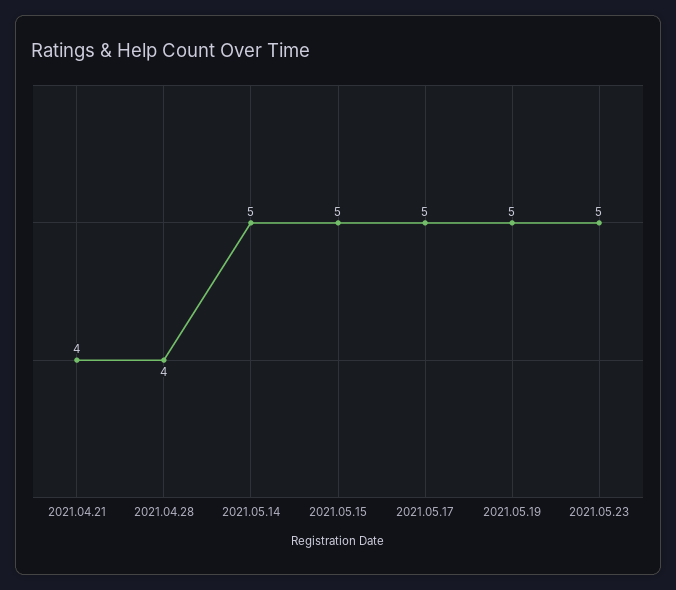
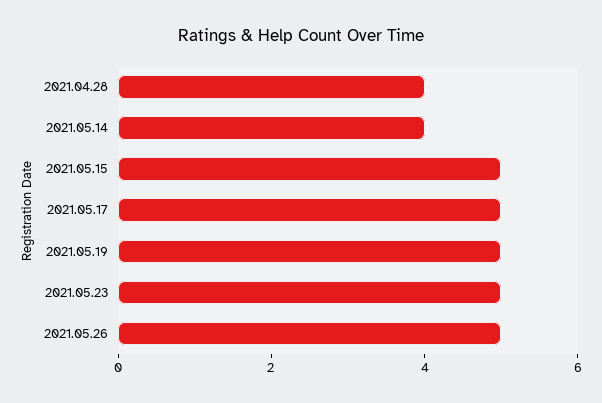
2021.04.21: 4 -> none
2021.05.14: 5 -> 4
2021.05.26: none -> 5

